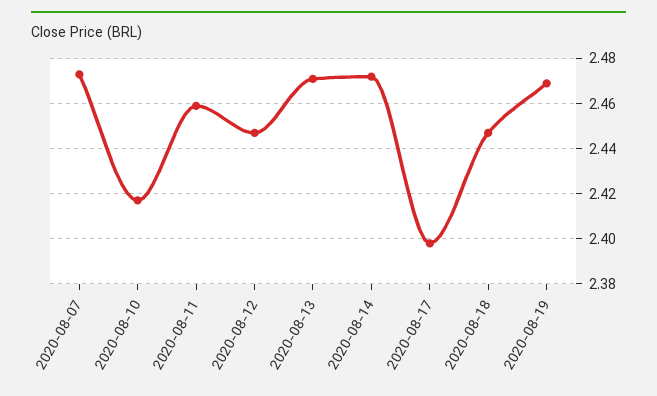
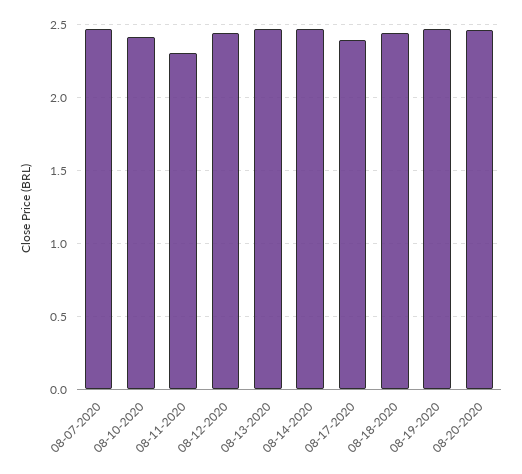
2020-08-11: 2.46 -> 2.3
08-20-2020: none -> 2.45

